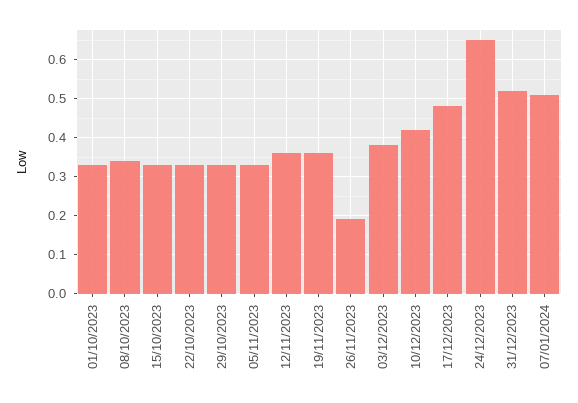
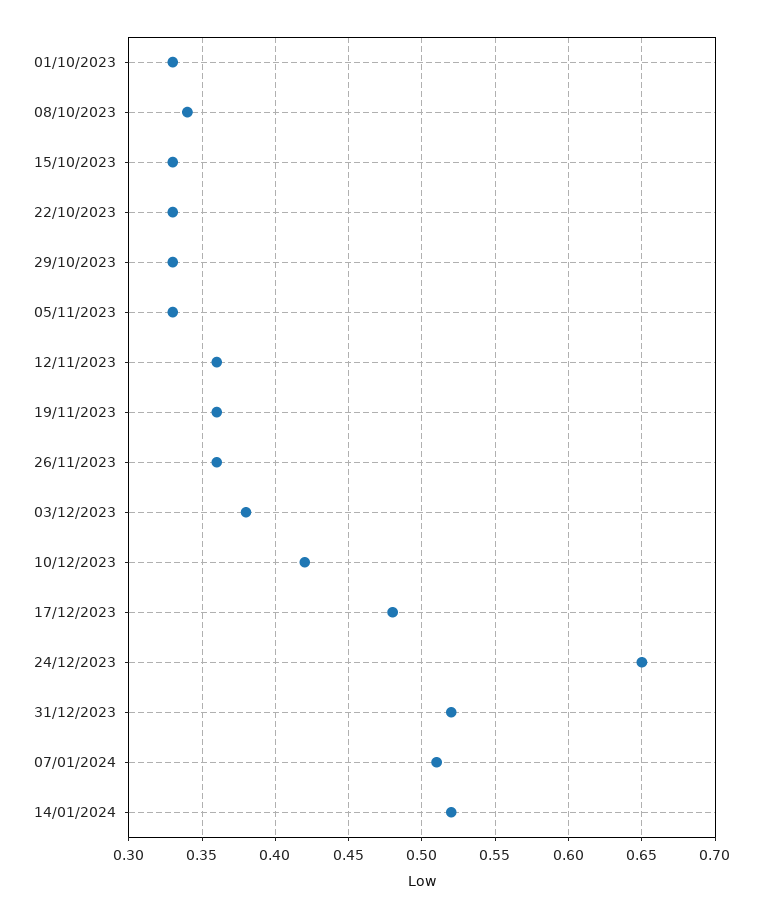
26/11/2023: 0.2 -> 0.36
14/01/2024: none -> 0.52

